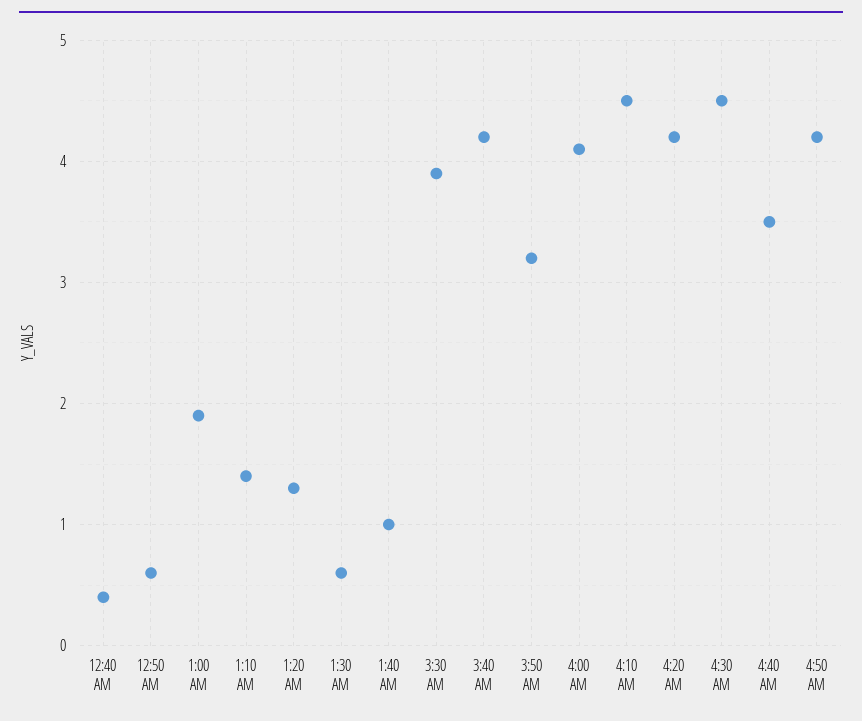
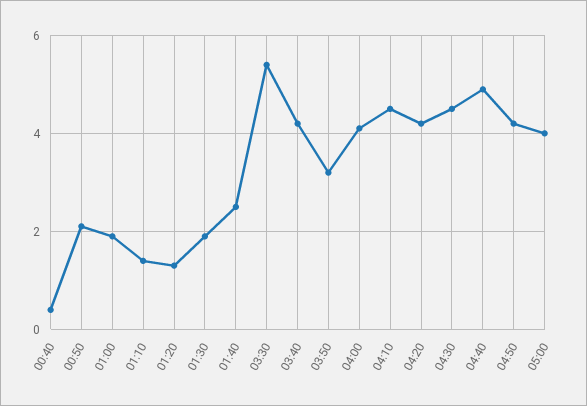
12:50 AM: 0.6 -> 2
1:30 AM: 0.6 -> 2
1:40 AM: 1 -> 2.5
3:30 AM: 3.9 -> 5.5
4:40 AM: 3.5 -> 5
05:00: none -> 4

